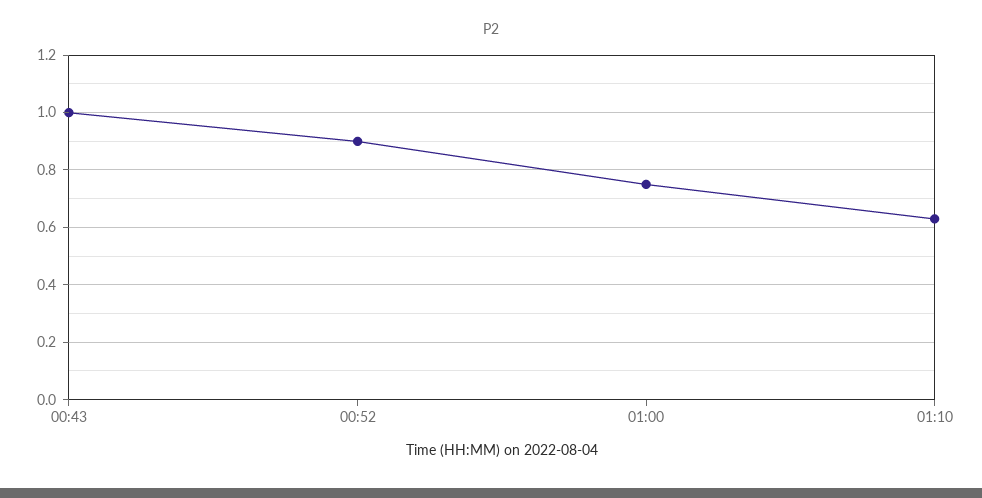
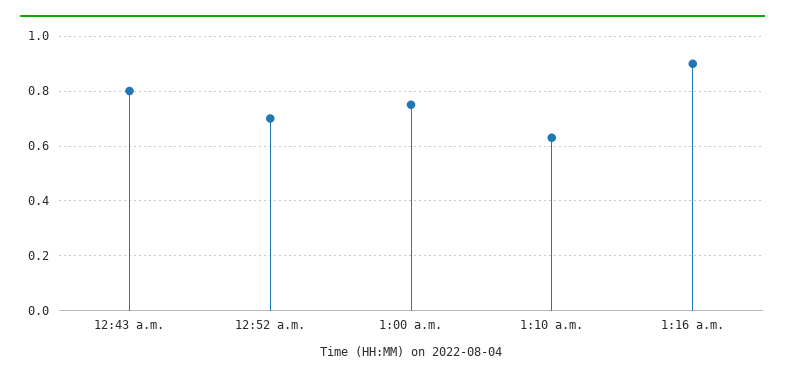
00:43: 1 -> 0.8
00:52: 0.9 -> 0.7
1:16 a.m.: none -> 0.9

